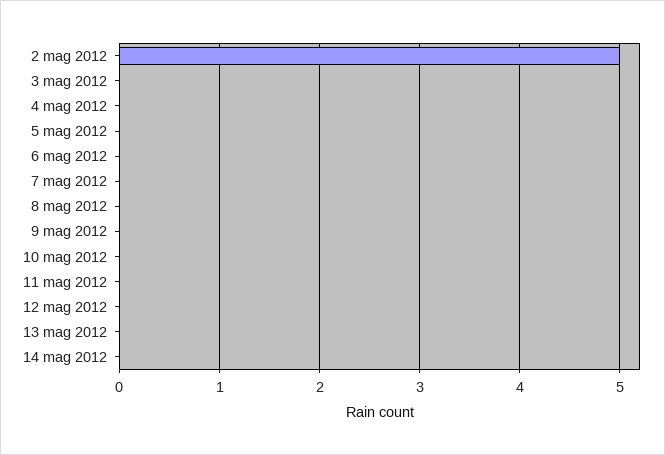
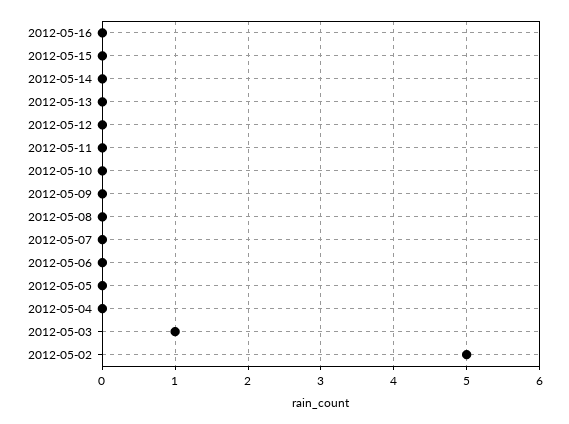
3 mag 2012: 0 -> 1
2012-05-16: none -> 0
2012-05-15: none -> 0

